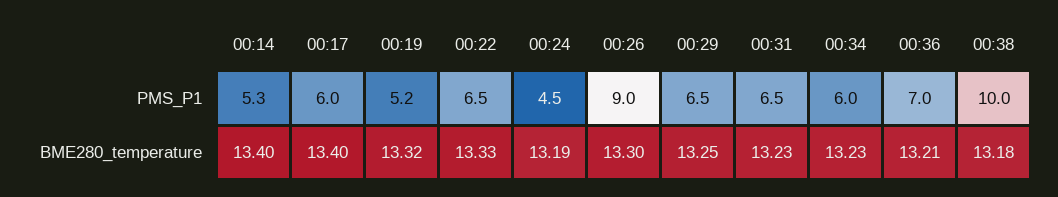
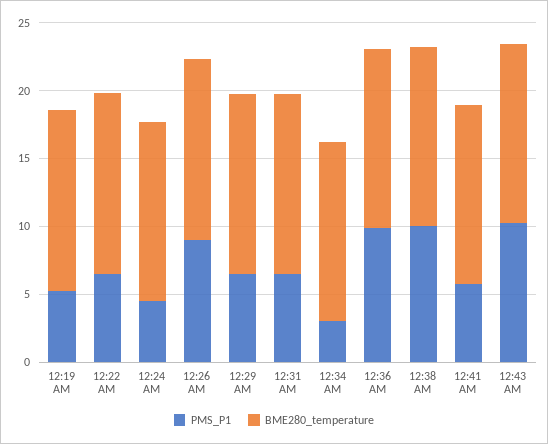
PMS_P1, 00:14: 5.3 -> none
PMS_P1, 00:17: 6 -> none
PMS_P1, 00:34: 6 -> 3
PMS_P1, 00:36: 7 -> 10
BME280_temperature, 00:14: 13.4 -> none
BME280_temperature, 00:17: 13.4 -> none
PMS_P1, 12:41 AM: none -> 6
BME280_temperature, 12:41 AM: none -> 13
PMS_P1, 12:43 AM: none -> 10
BME280_temperature, 12:43 AM: none -> 13

